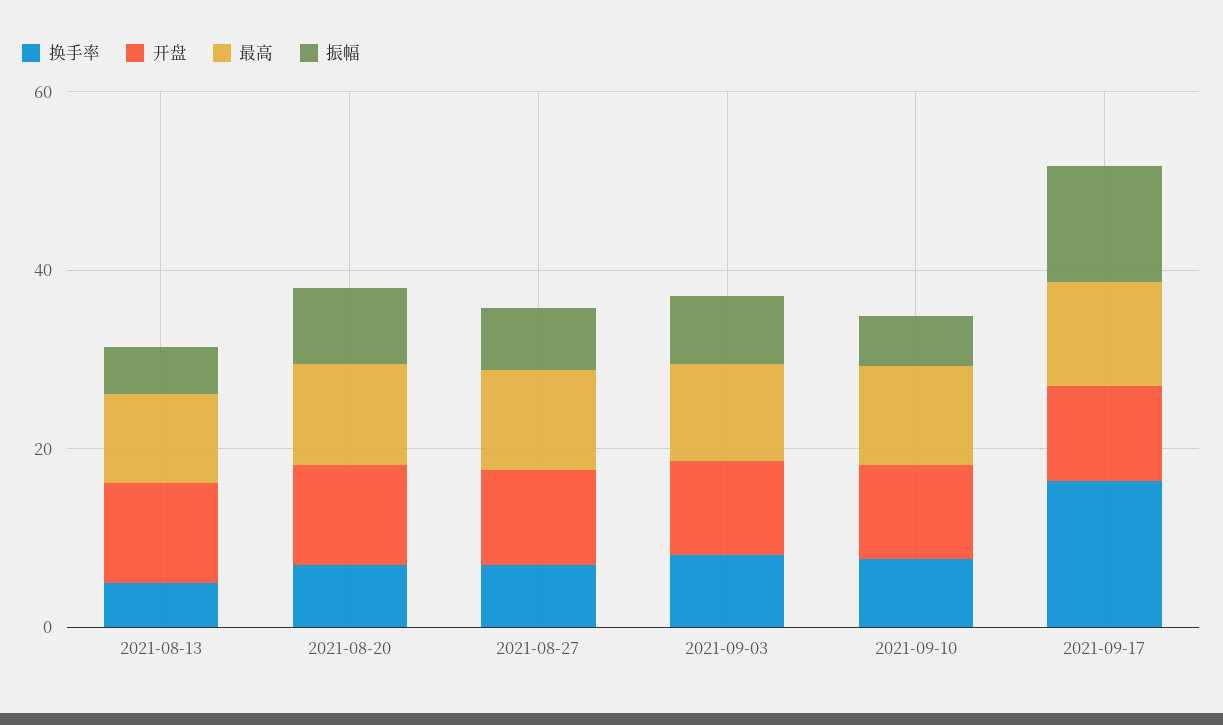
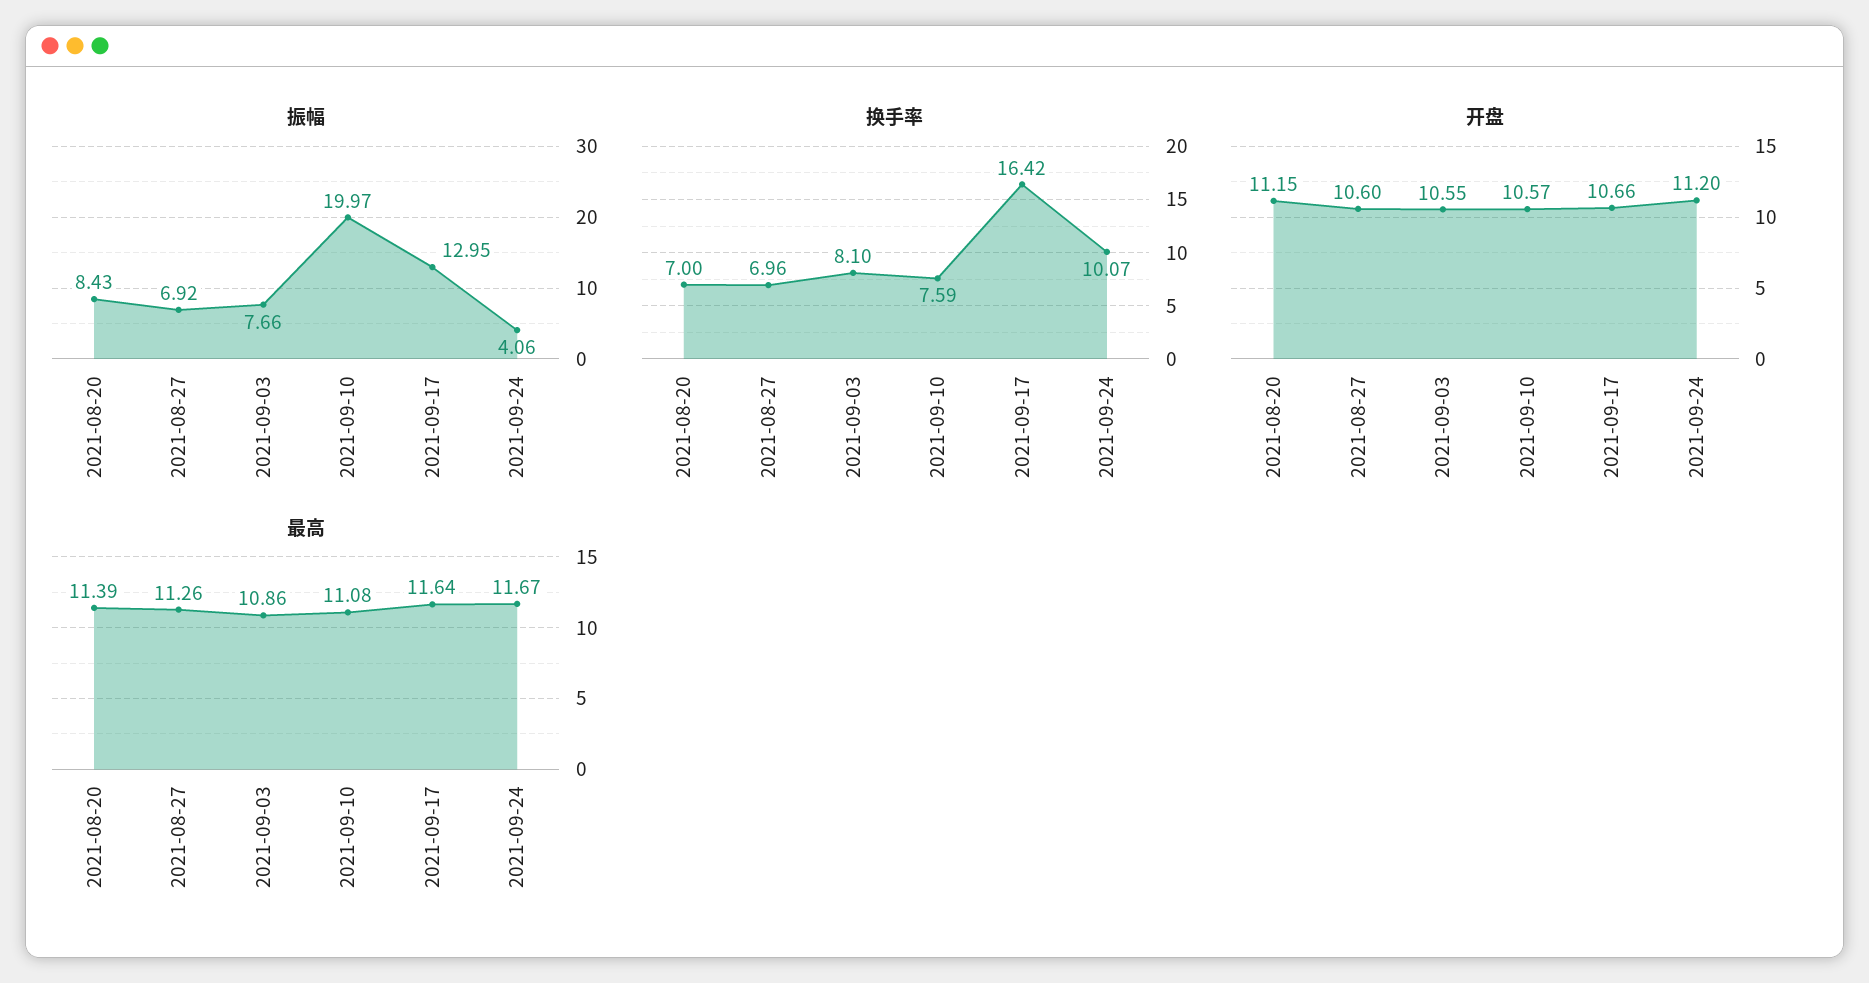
换手率, 2021-08-13: 5 -> none
开盘, 2021-08-13: 10 -> none
最高, 2021-08-13: 10 -> none
振幅, 2021-08-13: 5 -> none
振幅, 2021-09-10: 5 -> 19.97
振幅, 2021-09-24: none -> 4.06
换手率, 2021-09-24: none -> 10.07
开盘, 2021-09-24: none -> 11.2
最高, 2021-09-24: none -> 11.67

